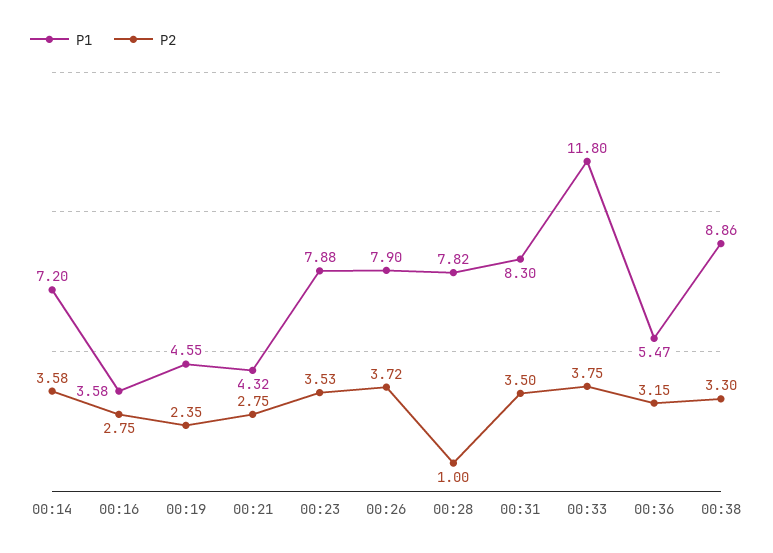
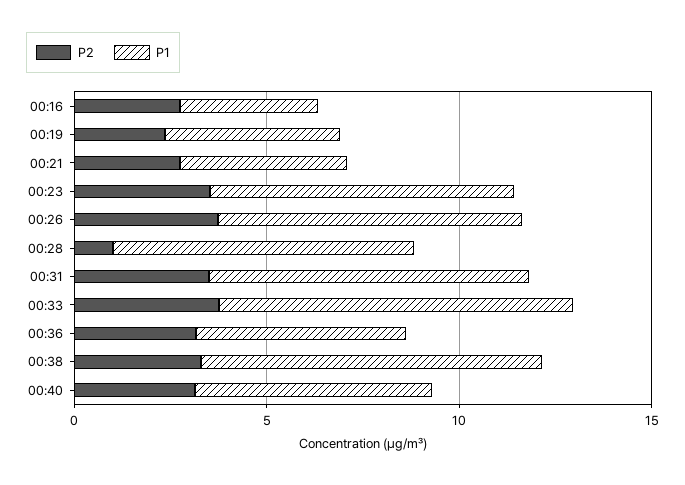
P1, 00:14: 7.2 -> none
P2, 00:14: 3.58 -> none
P1, 00:33: 11.8 -> 9
P2, 00:40: none -> 3
P1, 00:40: none -> 6

